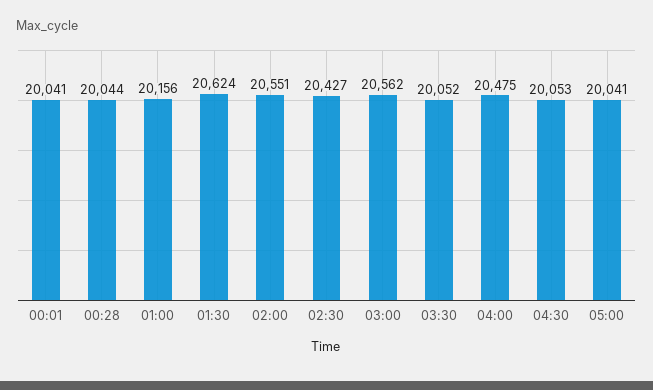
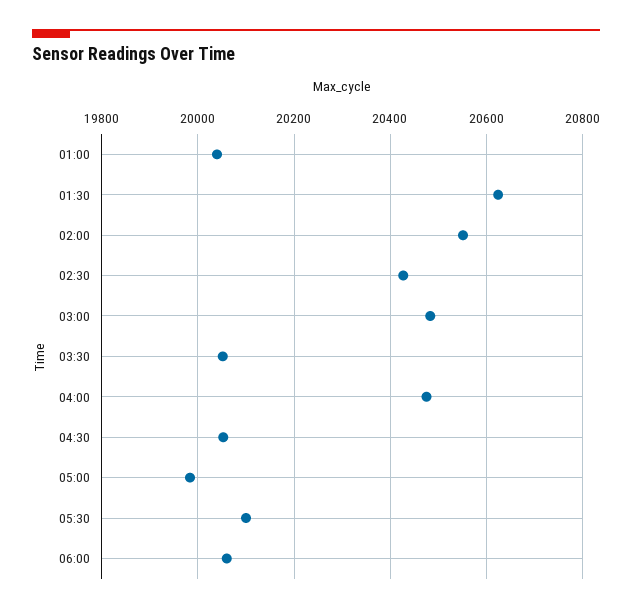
00:01: 20041 -> none
00:28: 20044 -> none
01:00: 20156 -> 20040
03:00: 20562 -> 20480
05:00: 20041 -> 19980
05:30: none -> 20100
06:00: none -> 20060

